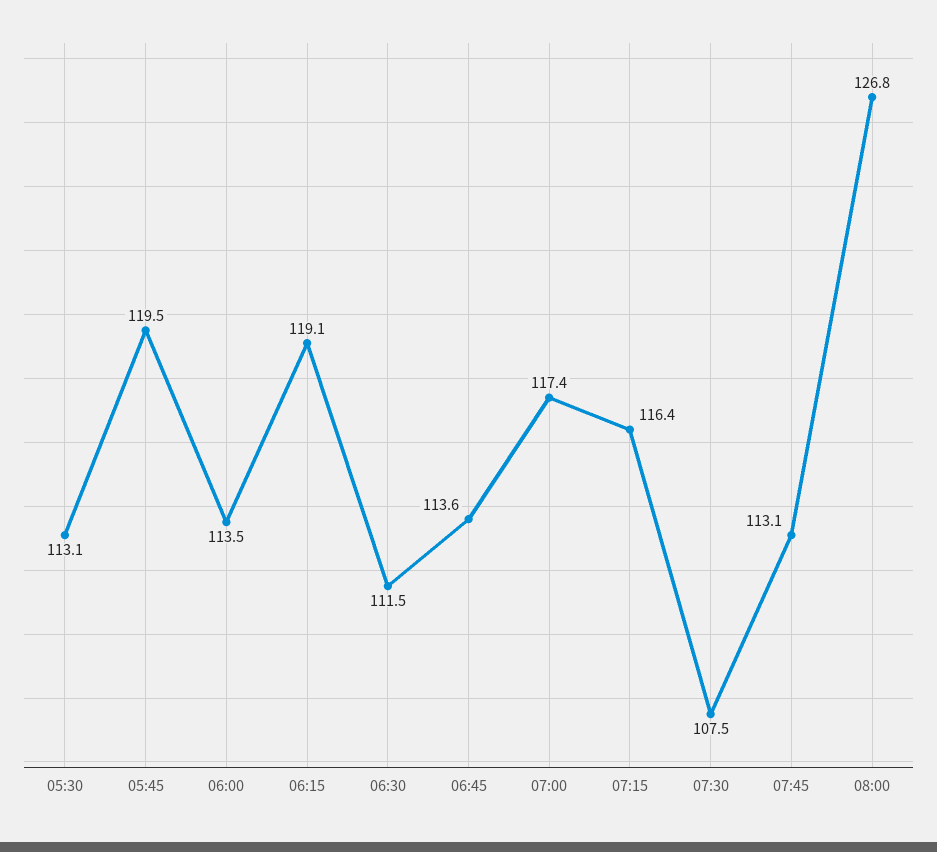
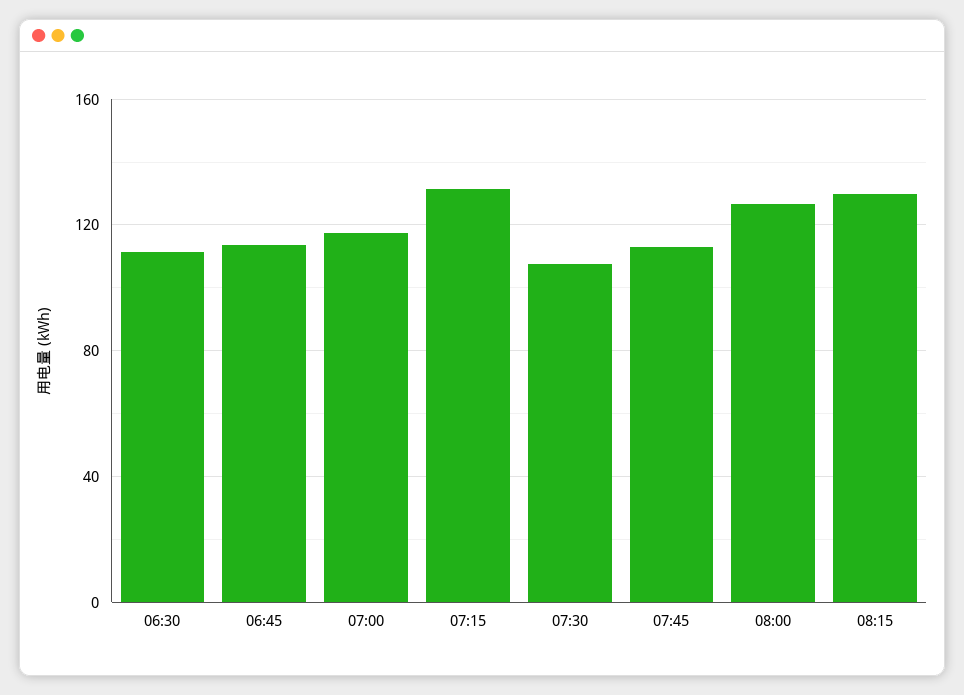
05:30: 113.1 -> none
05:45: 119.5 -> none
06:00: 113.5 -> none
06:15: 119.1 -> none
07:15: 116.4 -> 130
08:15: none -> 130

